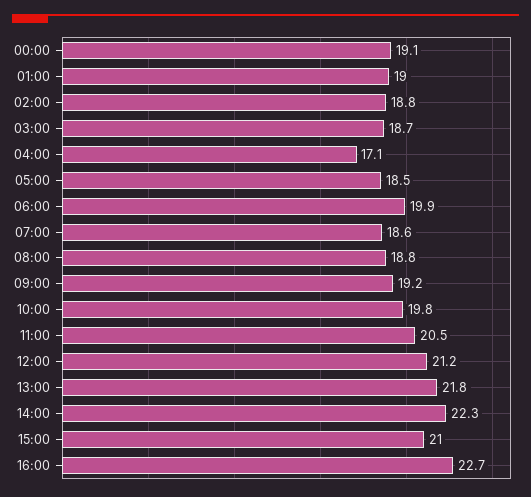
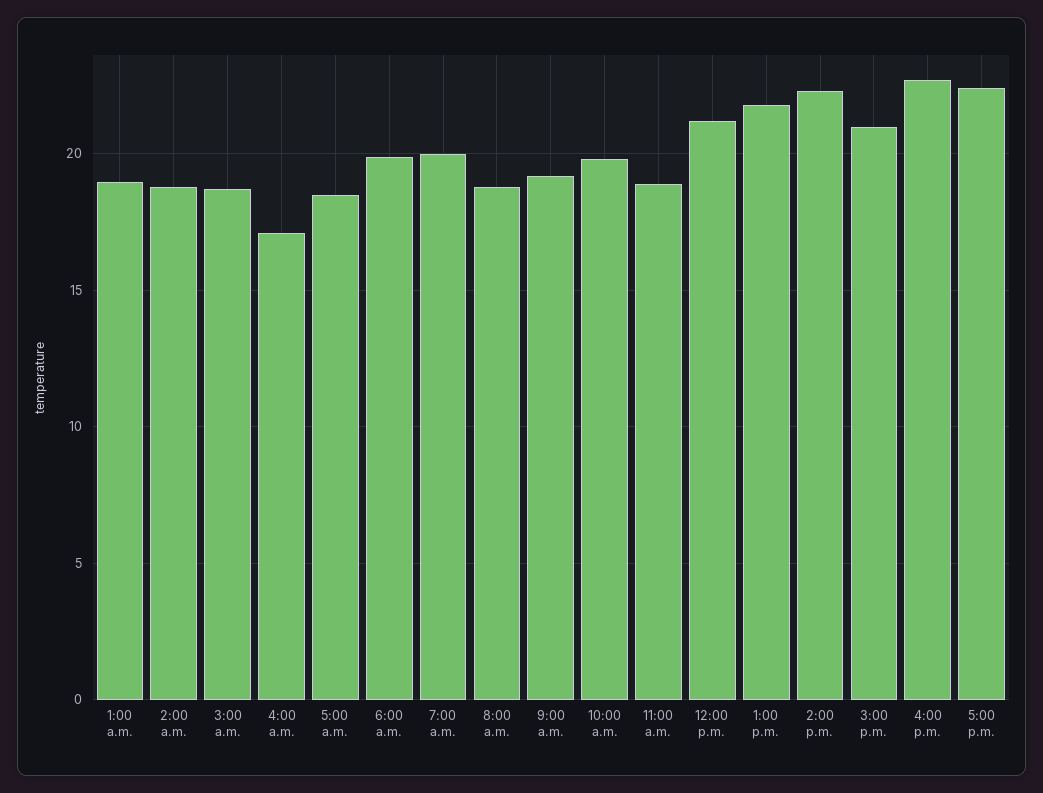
00:00: 19.1 -> none
07:00: 18.6 -> 20
11:00: 20.5 -> 19
5:00 p.m.: none -> 22.5

